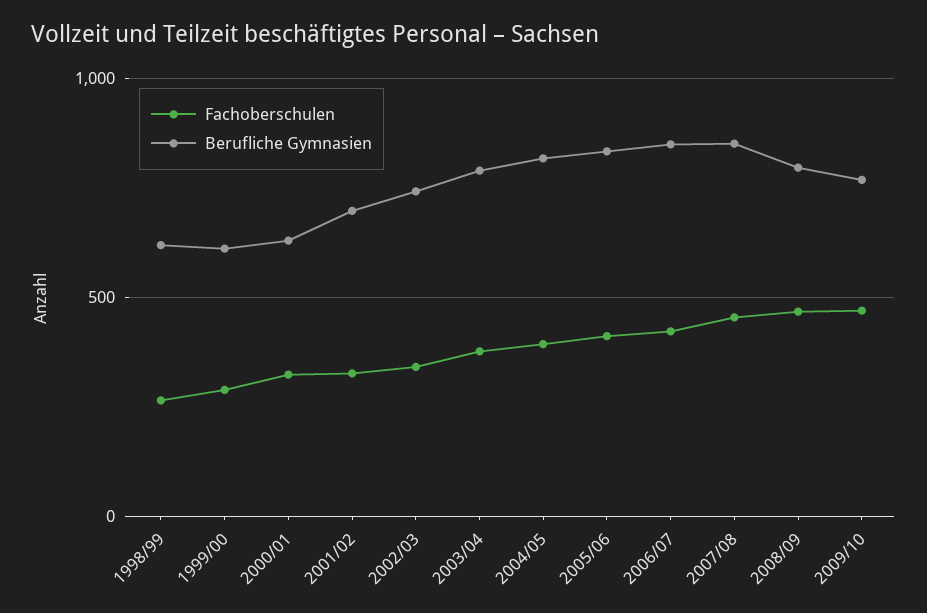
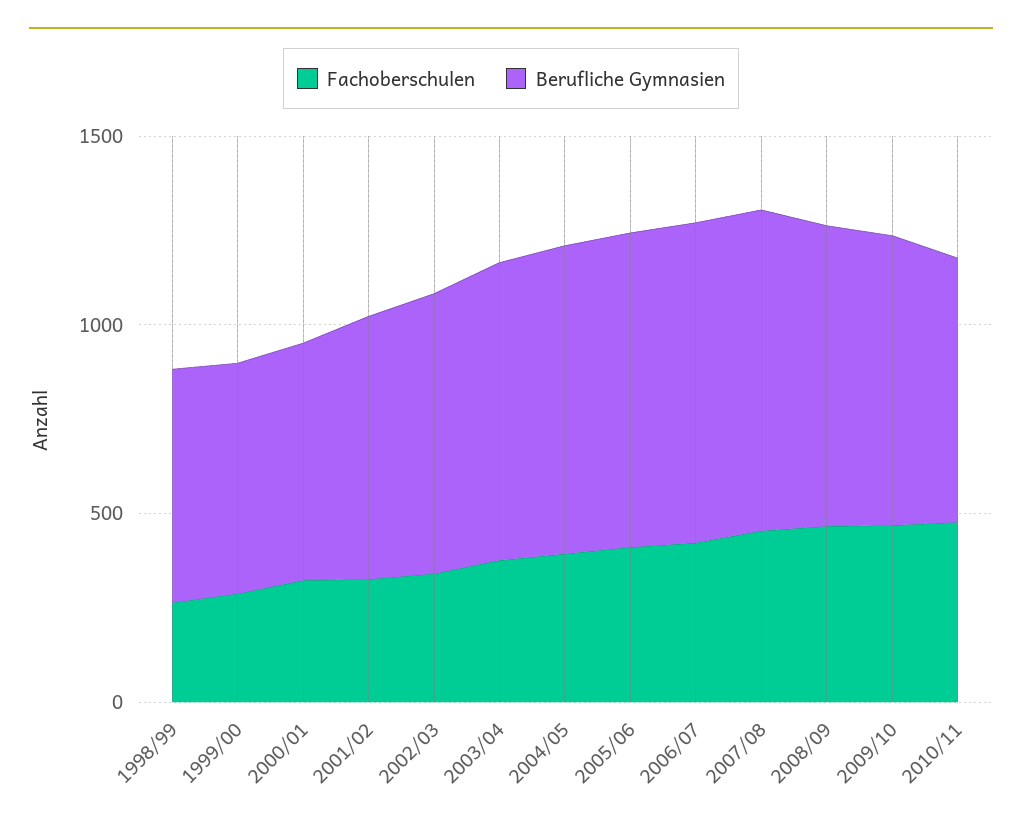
Fachoberschulen, 2010/11: none -> 500
Berufliche Gymnasien, 2010/11: none -> 700

